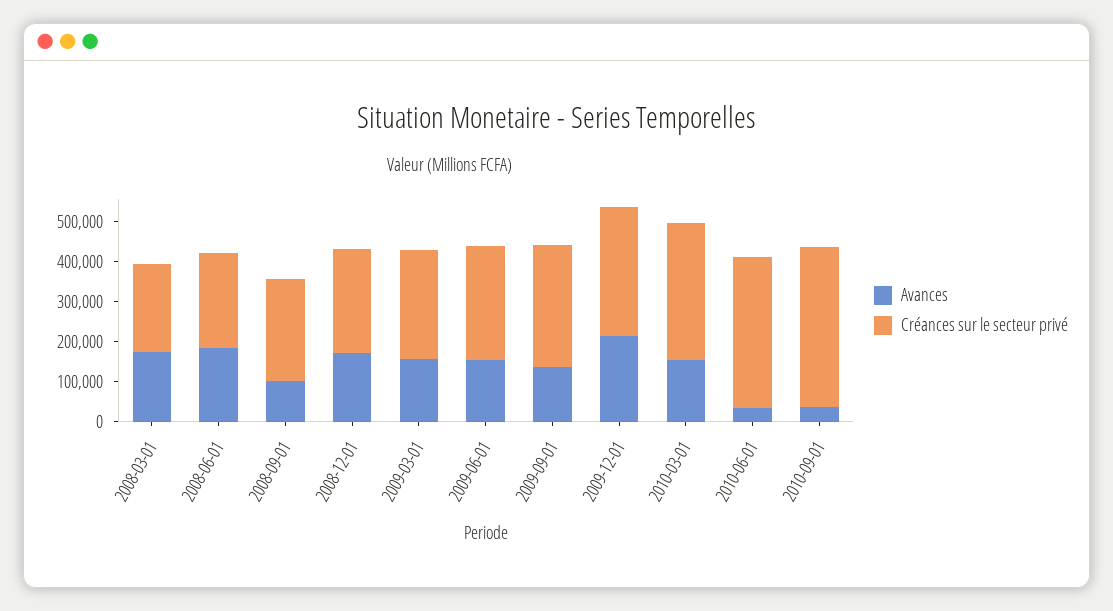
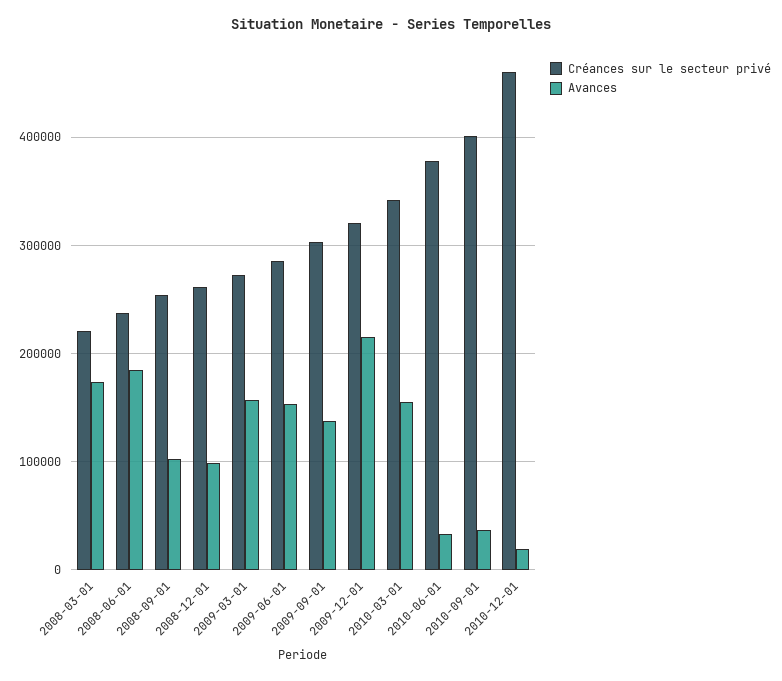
Avances, 2008-12-01: 175000 -> 100000
Créances sur le secteur privé, 2010-12-01: none -> 460000
Avances, 2010-12-01: none -> 20000

